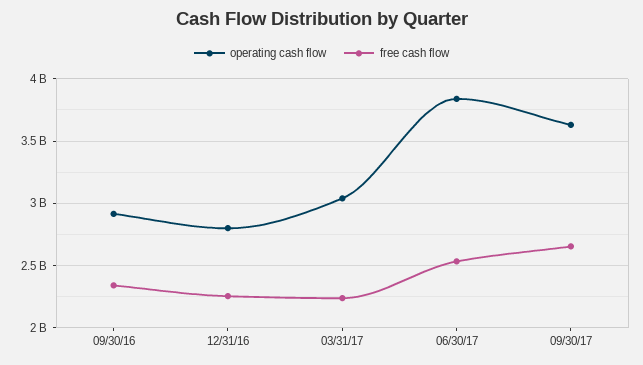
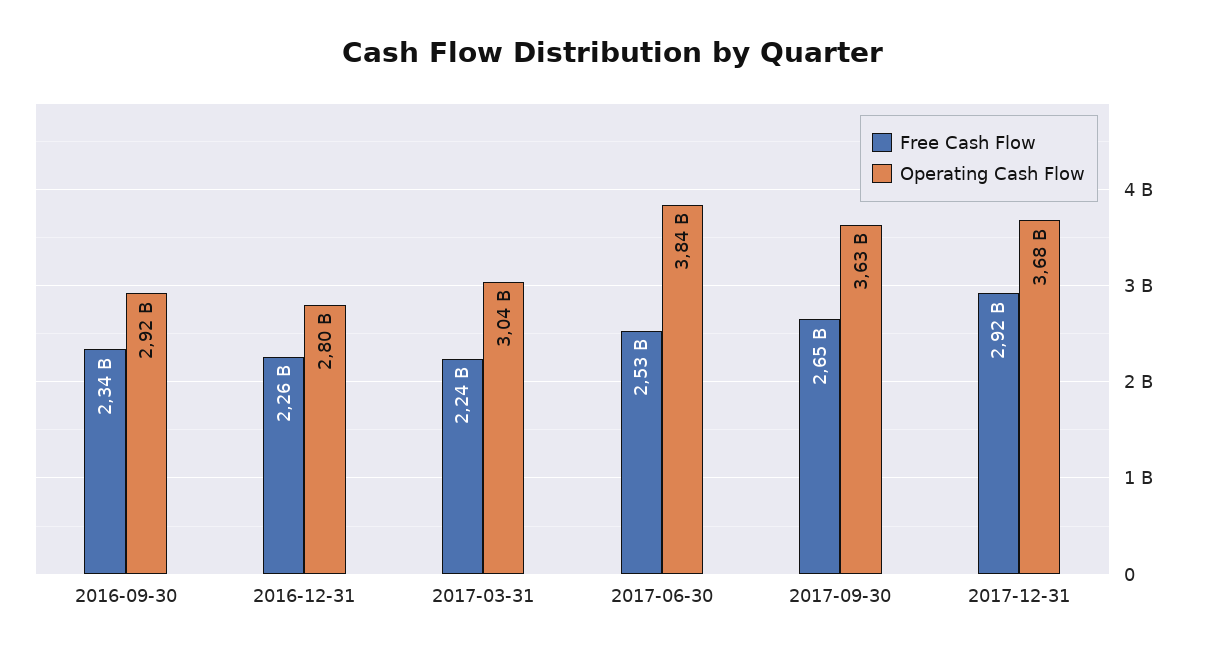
free cash flow, 2017-12-31: none -> 2920000000
operating cash flow, 2017-12-31: none -> 3680000000

